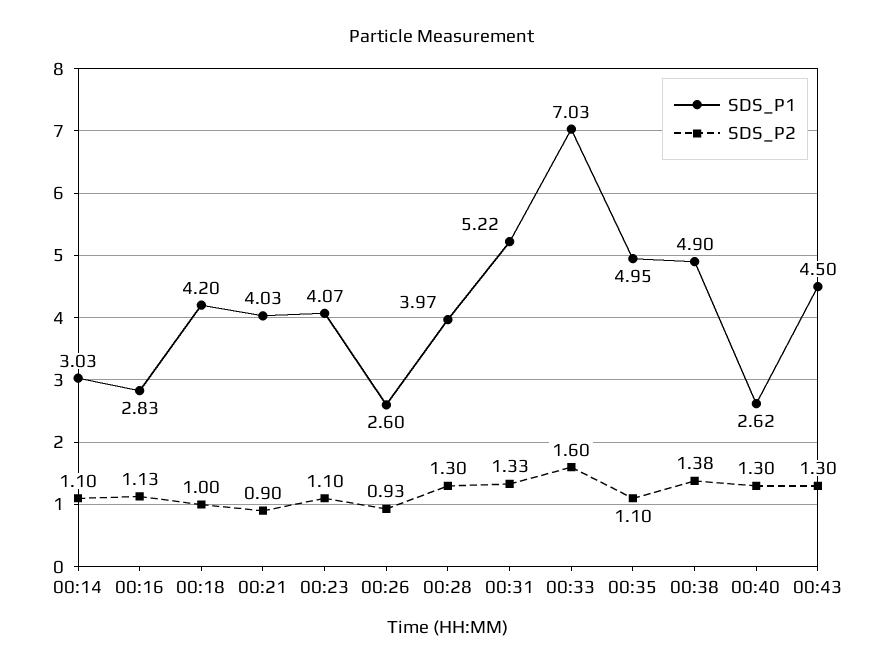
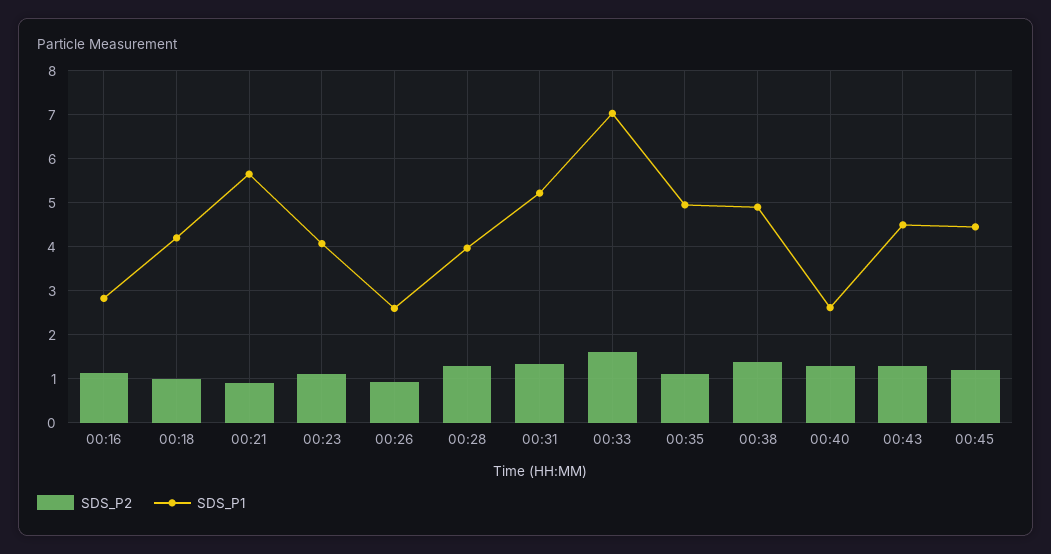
SDS_P1, 00:14: 3.03 -> none
SDS_P2, 00:14: 1.1 -> none
SDS_P1, 00:21: 4.03 -> 5.6
SDS_P2, 00:45: none -> 1.2
SDS_P1, 00:45: none -> 4.4

